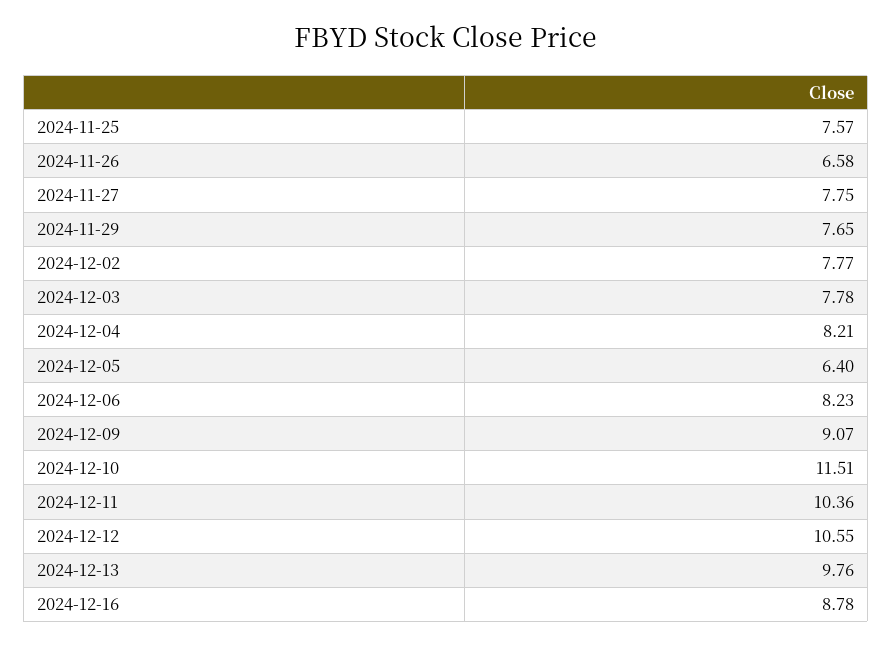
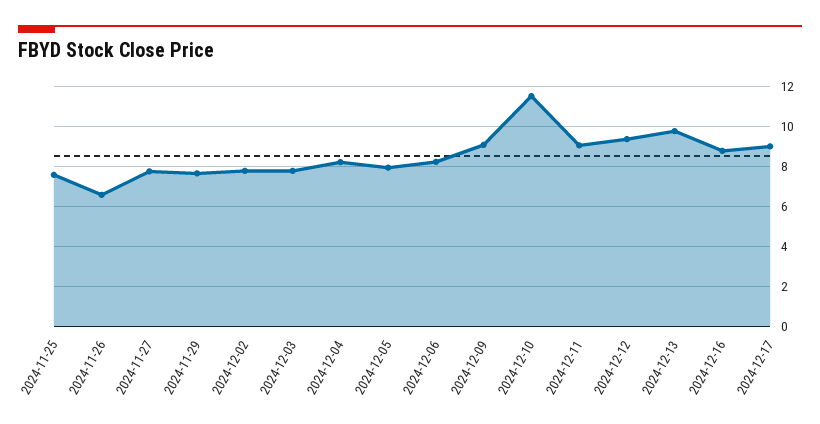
2024-12-05: 6.4 -> 8
2024-12-11: 10.36 -> 9
2024-12-12: 10.55 -> 9.5
2024-12-17: none -> 9

